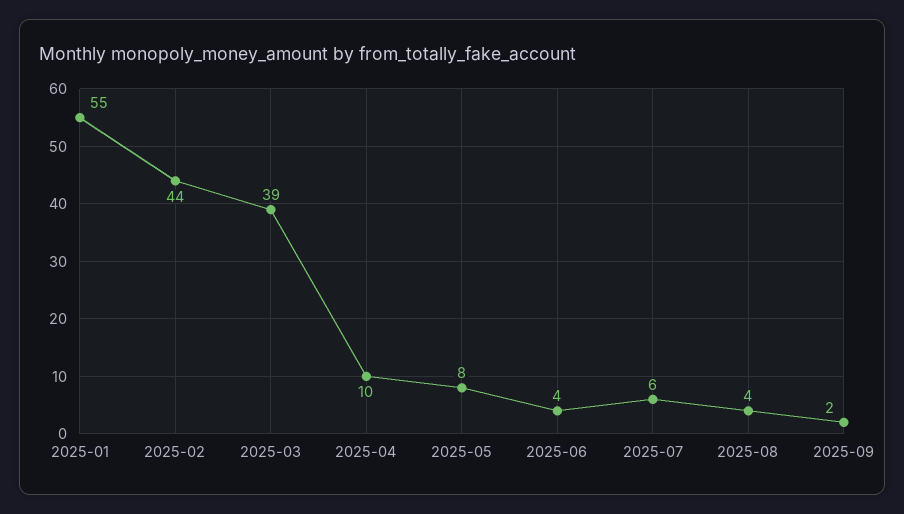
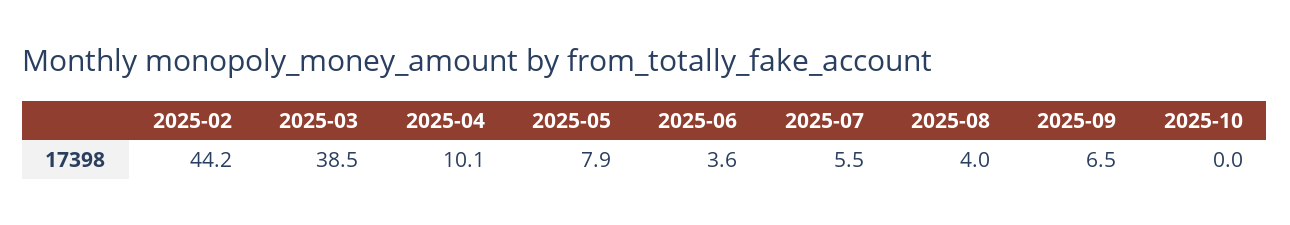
2025-01: 55 -> none
2025-09: 2 -> 6.5
2025-10: none -> 0

